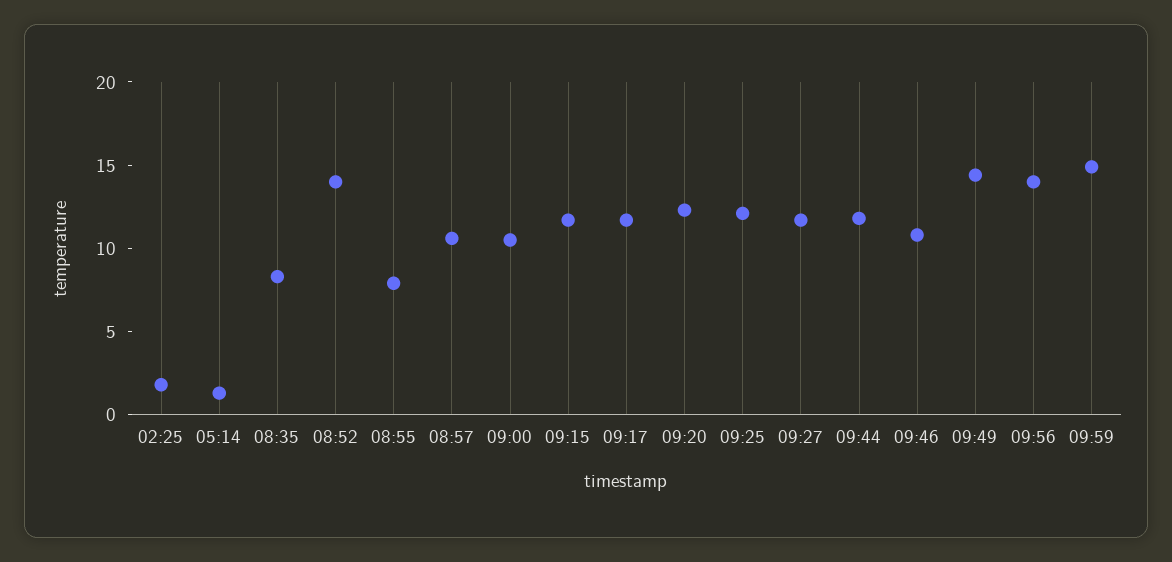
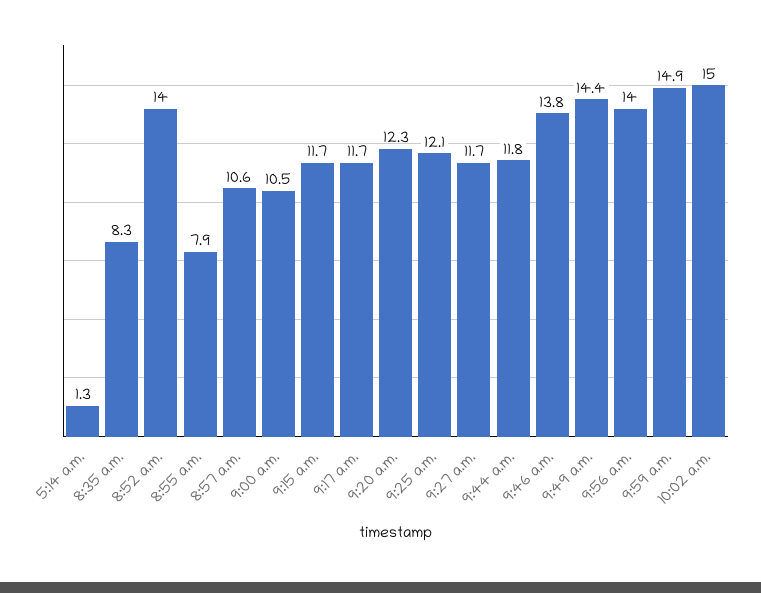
02:25: 2 -> none
09:46: 11 -> 13.8
10:02 a.m.: none -> 15

